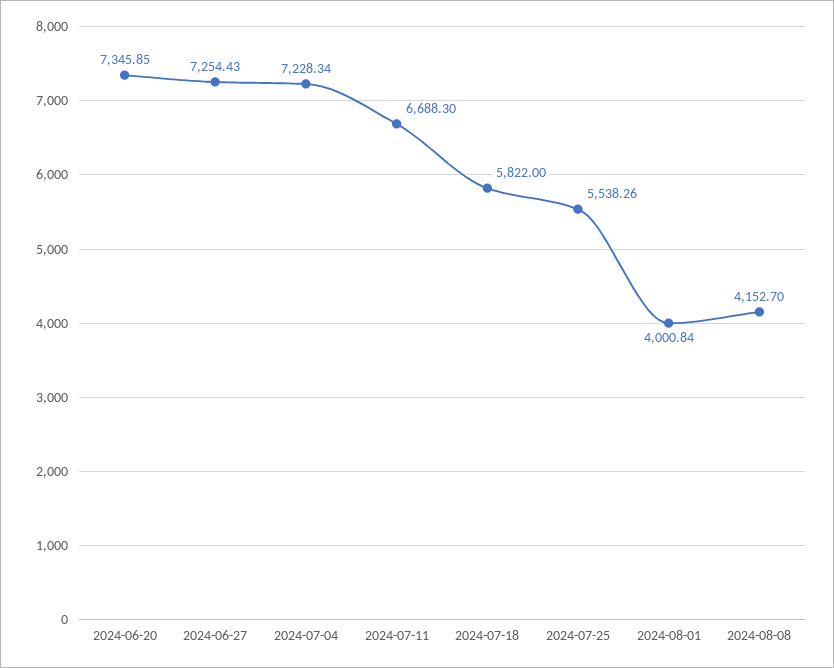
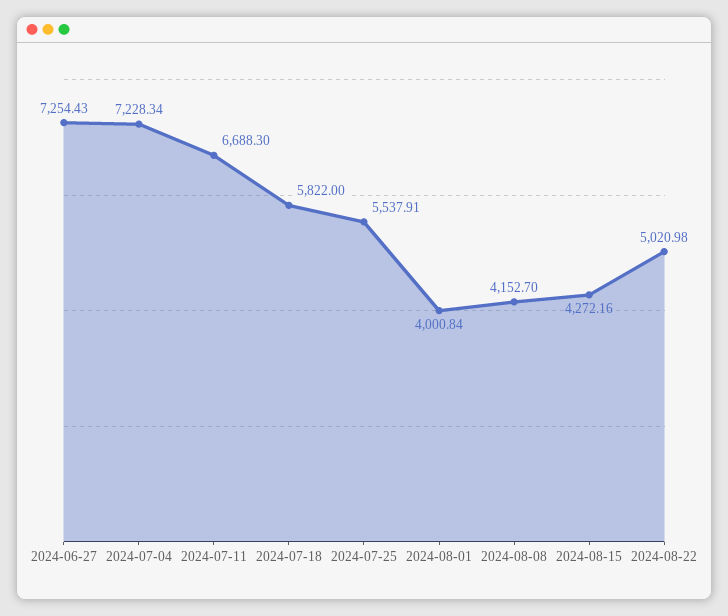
2024-06-20: 7345.85 -> none
2024-07-25: 5538.26 -> 5537.91
2024-08-15: none -> 4272.16
2024-08-22: none -> 5020.98

